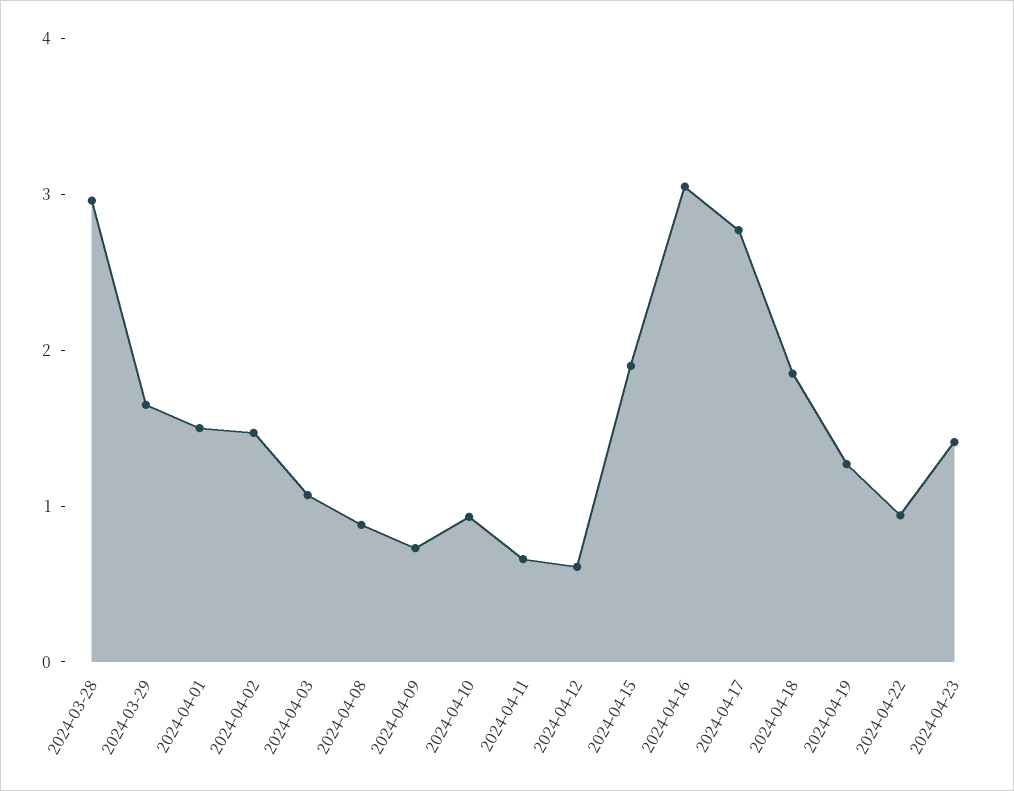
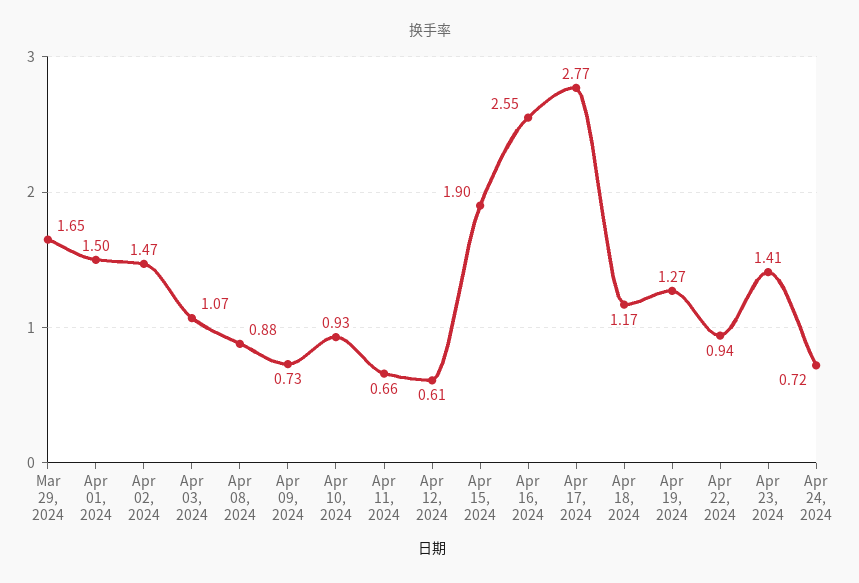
2024-03-28: 3 -> none
2024-04-16: 3 -> 2.55
2024-04-18: 1.8 -> 1.17
Apr 24, 2024: none -> 0.72

